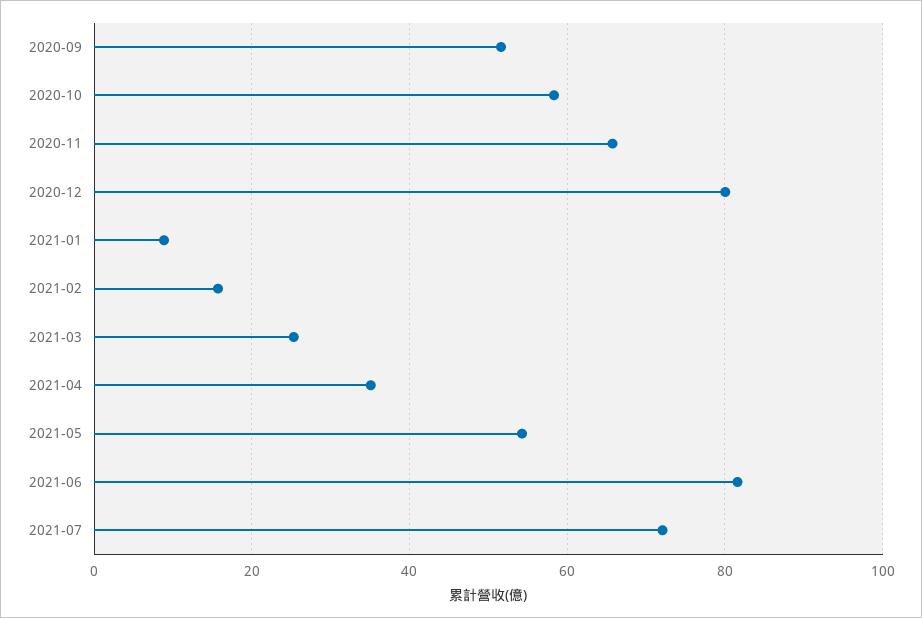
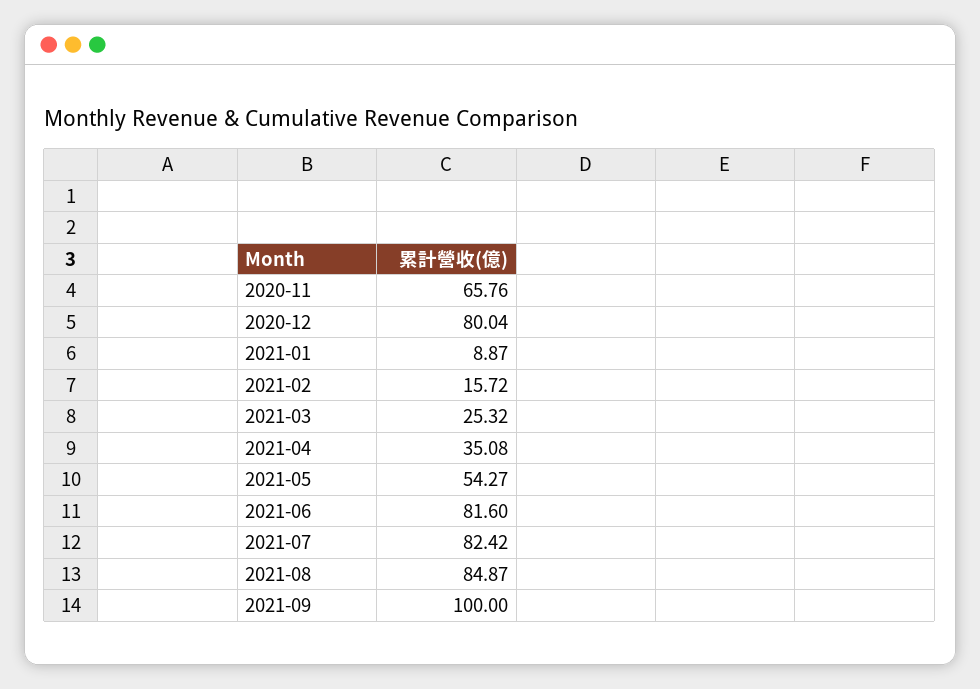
2020-09: 52 -> none
2020-10: 58 -> none
2021-07: 72 -> 82.42
2021-08: none -> 84.87
2021-09: none -> 100

